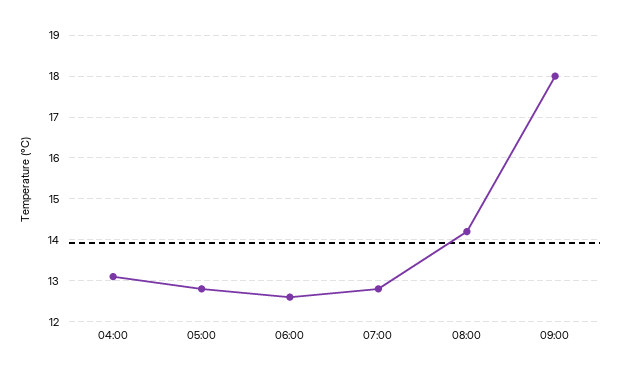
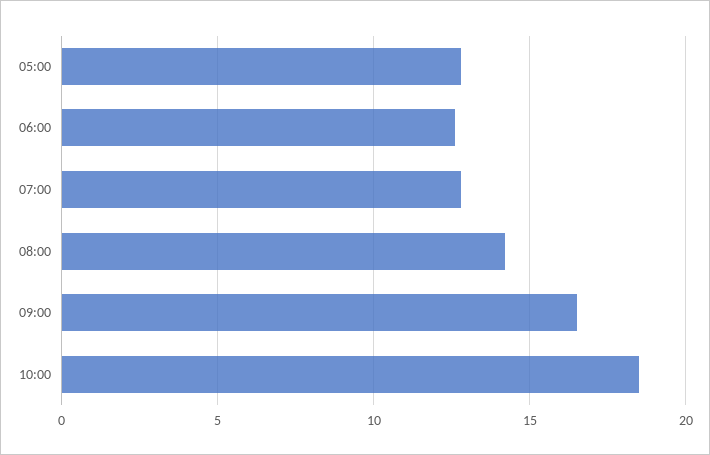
04:00: 13 -> none
09:00: 18 -> 16.5
10:00: none -> 18.5

